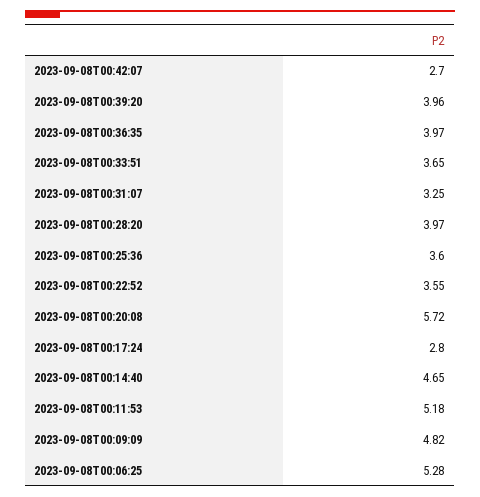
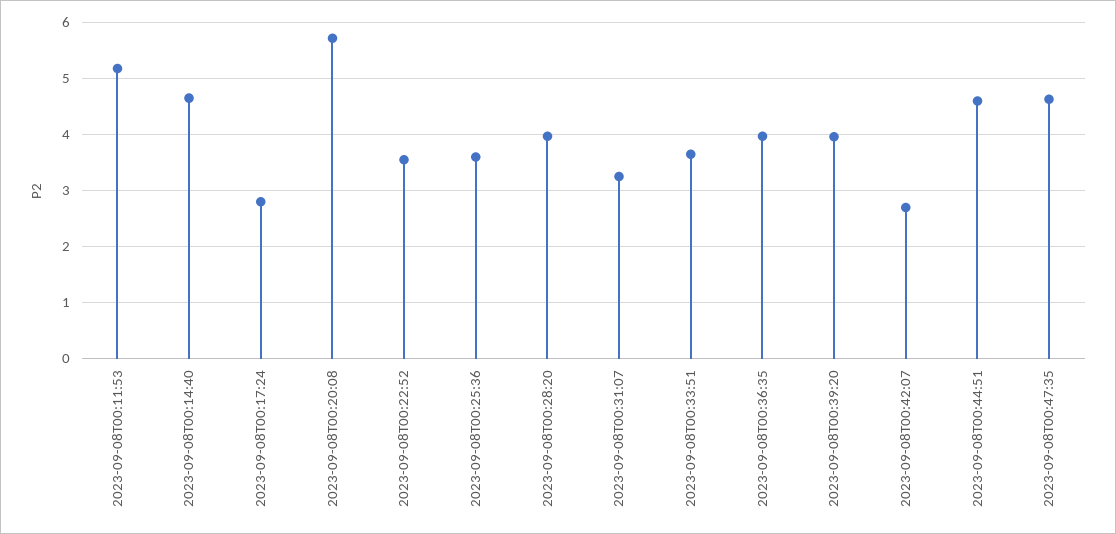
2023-09-08T00:09:09: 4.82 -> none
2023-09-08T00:06:25: 5.28 -> none
2023-09-08T00:44:51: none -> 4.6
2023-09-08T00:47:35: none -> 4.6

